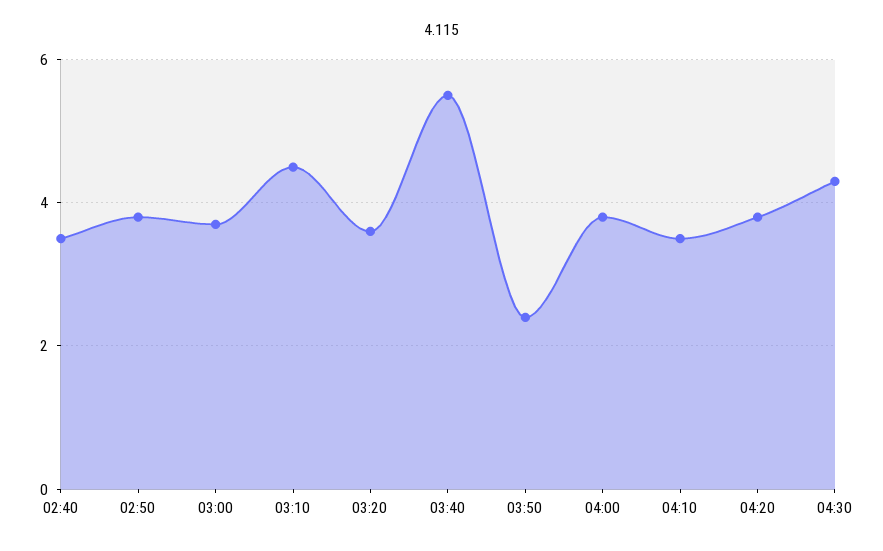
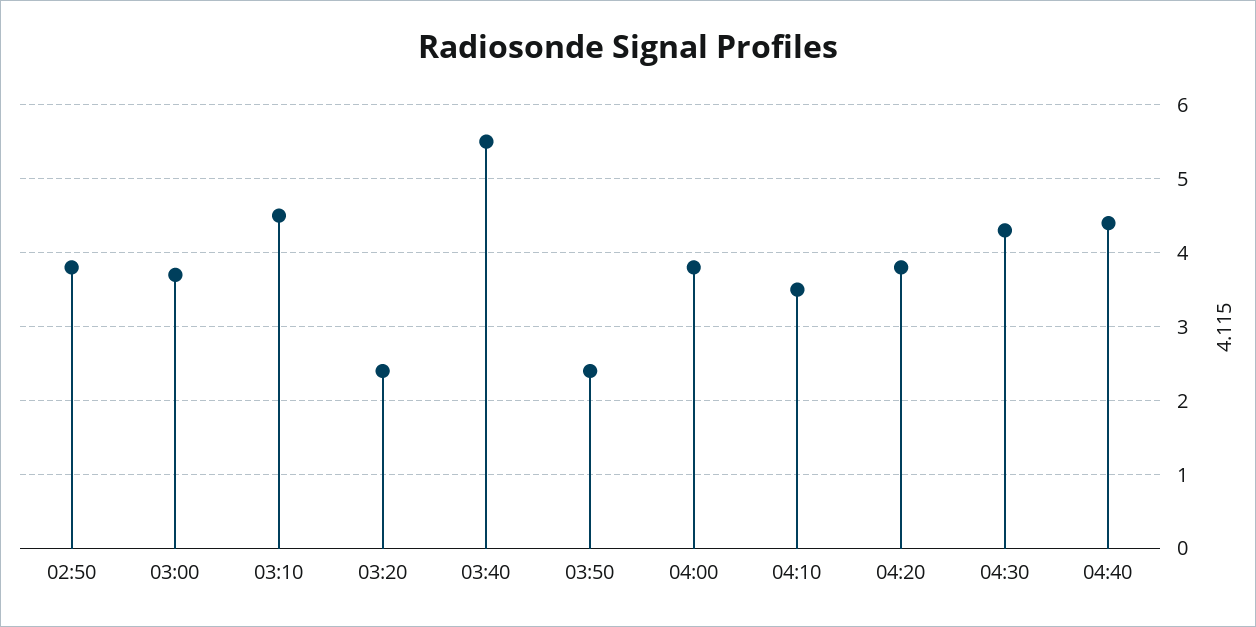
02:40: 3.5 -> none
03:20: 3.5 -> 2.4
04:40: none -> 4.4

